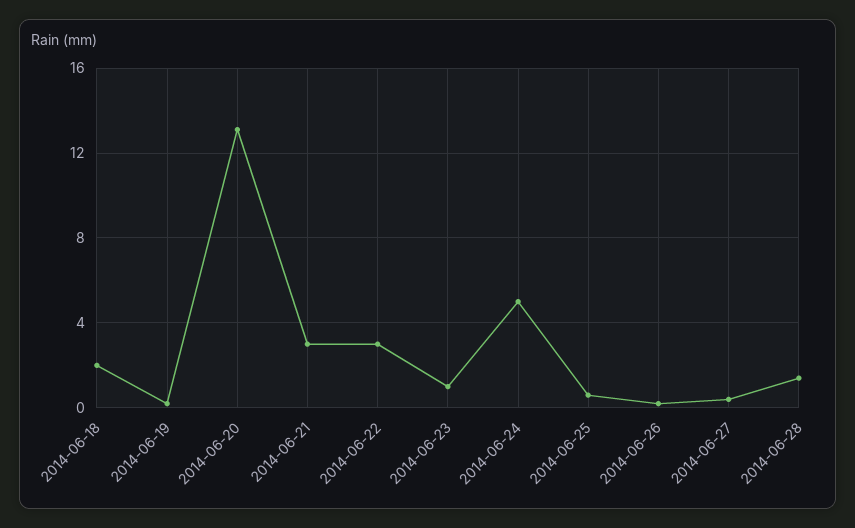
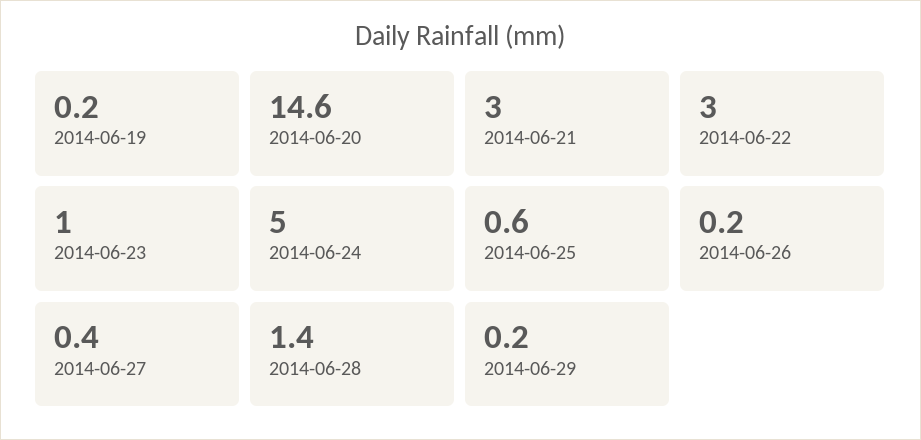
2014-06-18: 2 -> none
2014-06-20: 13 -> 14.6
2014-06-29: none -> 0.2

